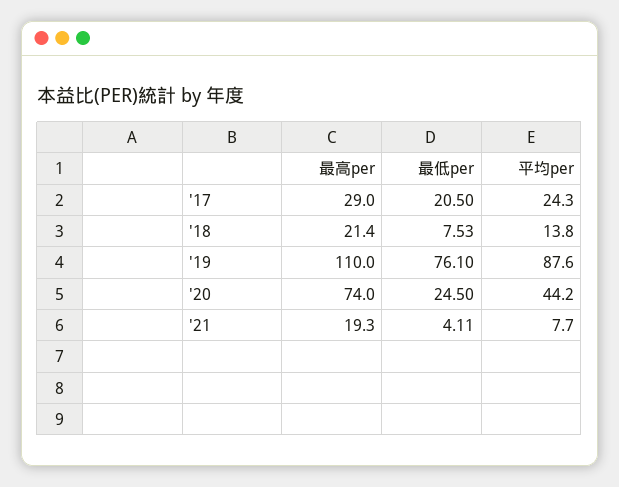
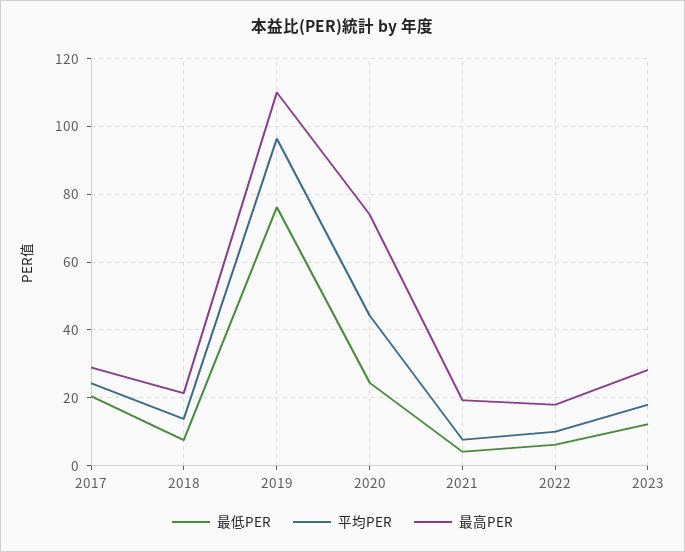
平均per, '19: 87.6 -> 96
最低per, 2022: none -> 6
平均per, 2022: none -> 10
最高per, 2022: none -> 18
最低per, 2023: none -> 12
平均per, 2023: none -> 18
最高per, 2023: none -> 28

